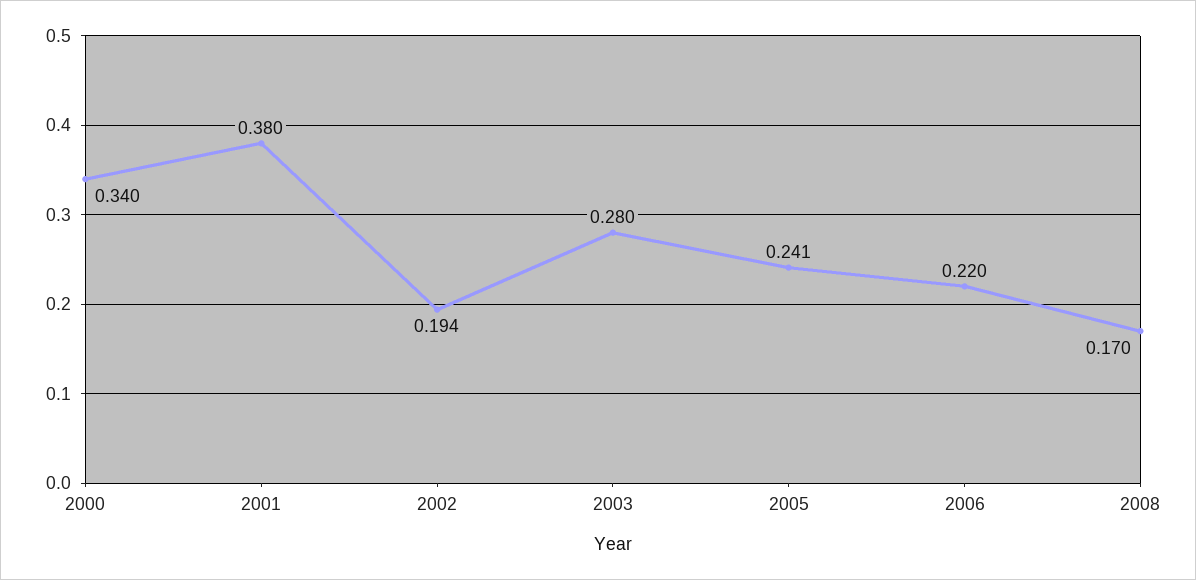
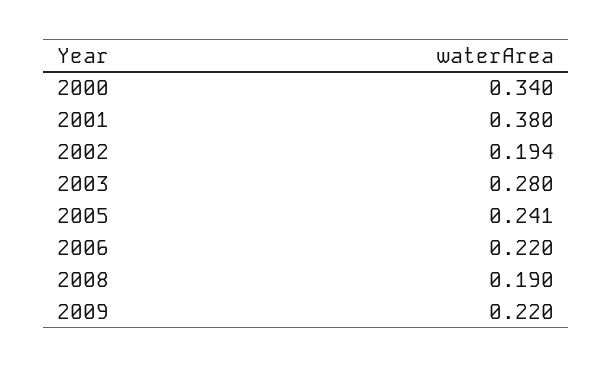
2008: 0.17 -> 0.19
2009: none -> 0.22

